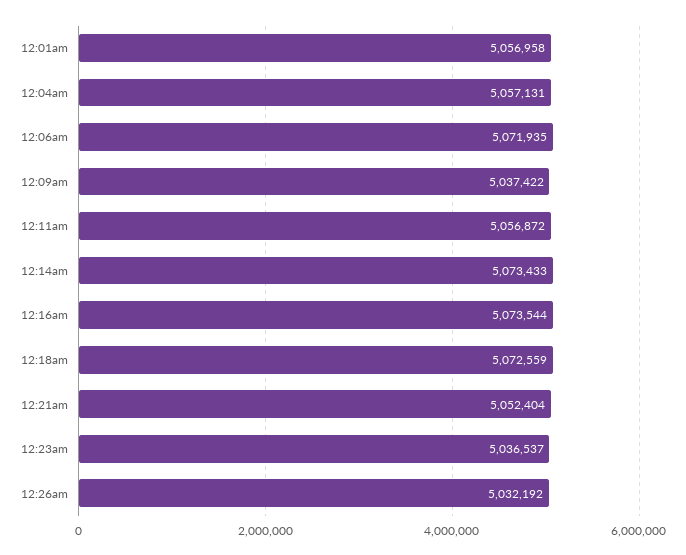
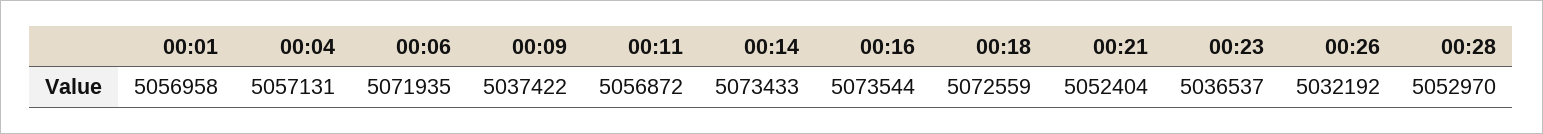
00:28: none -> 5052970

